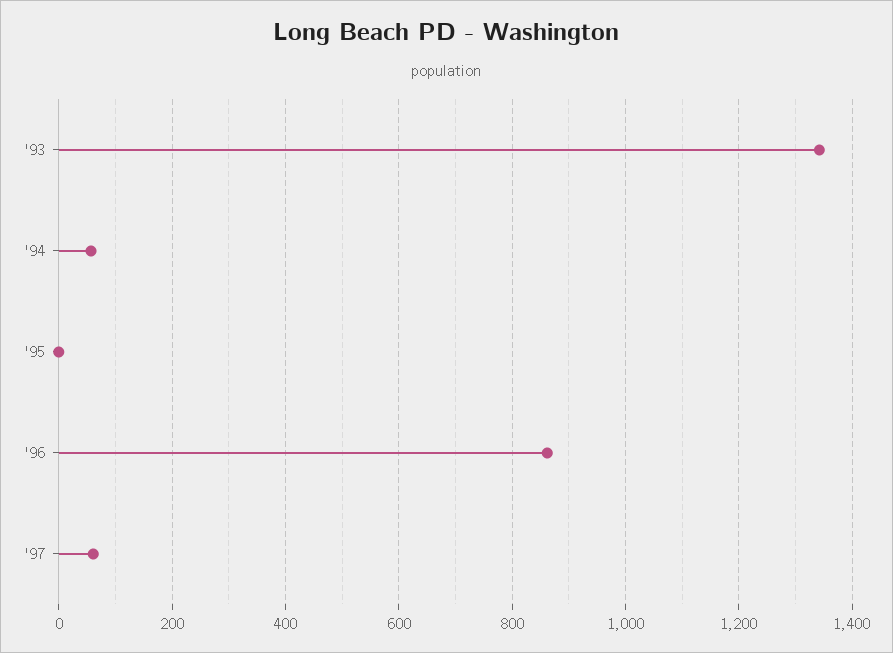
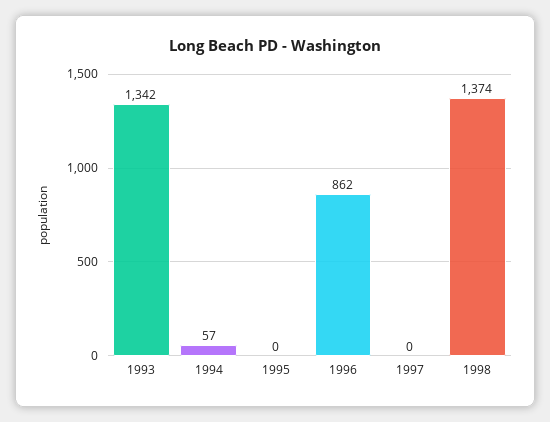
'97: 60 -> 0
1998: none -> 1374

